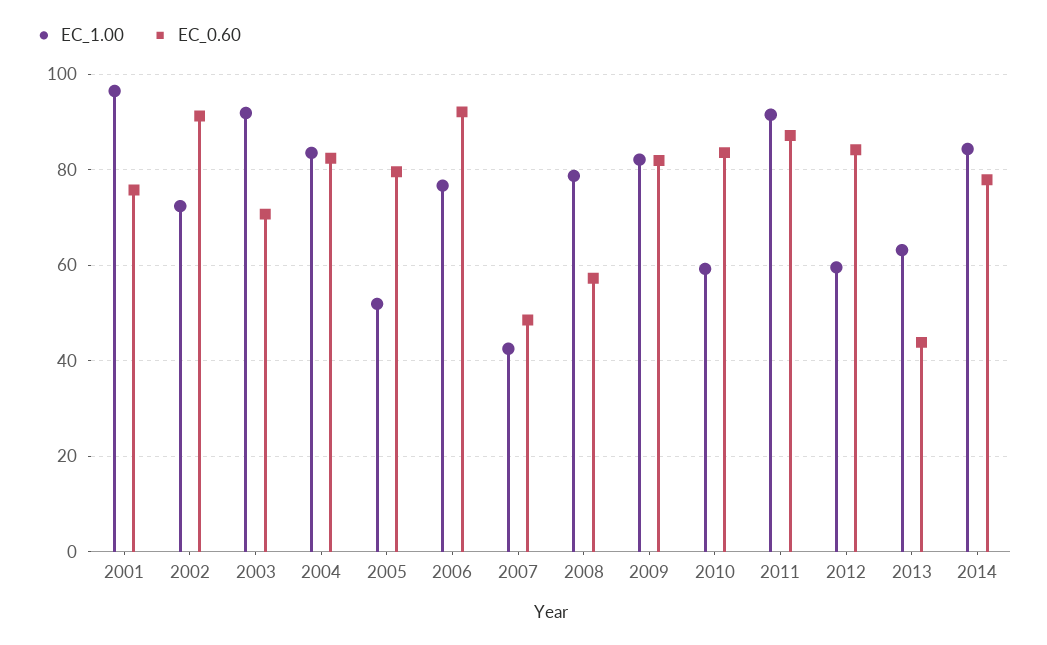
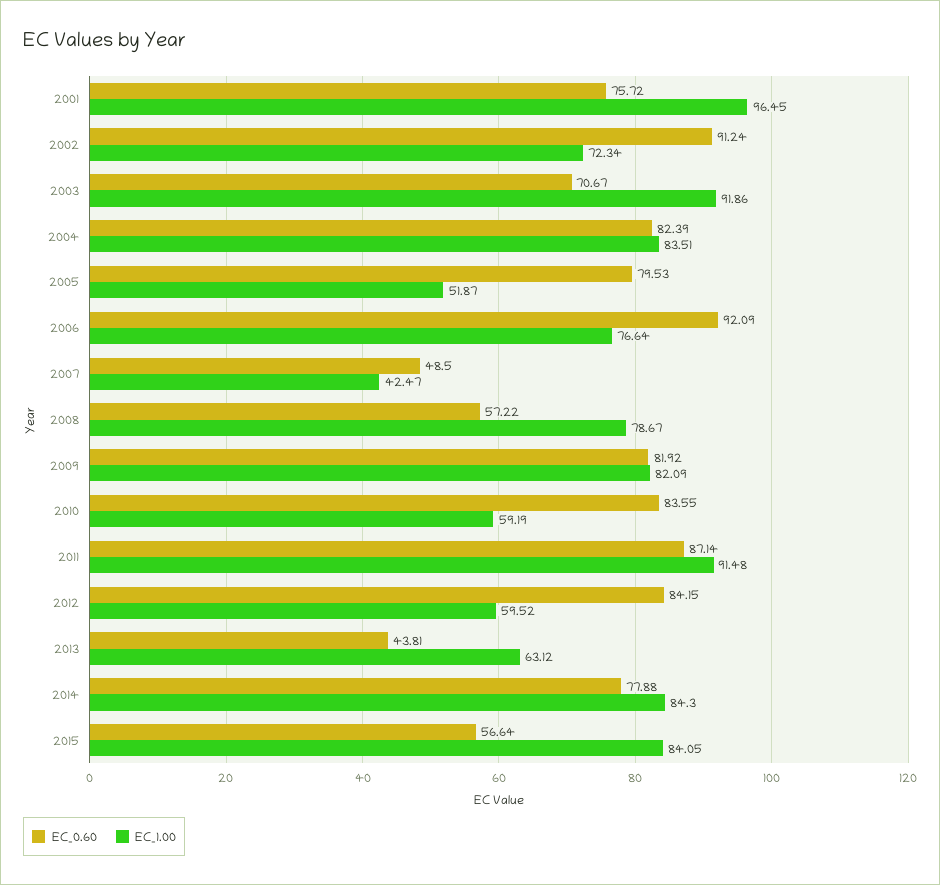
EC_0.60, 2015: none -> 56.64
EC_1.00, 2015: none -> 84.05

